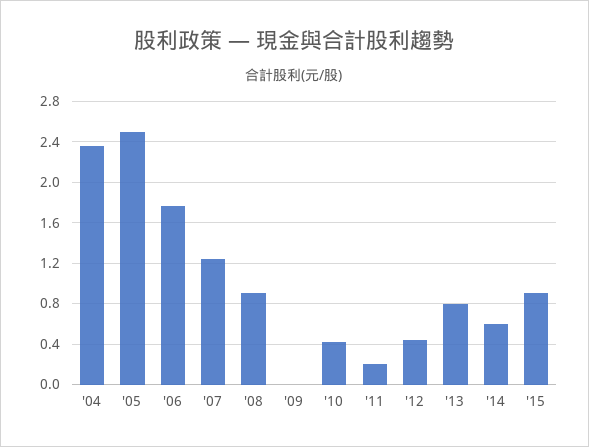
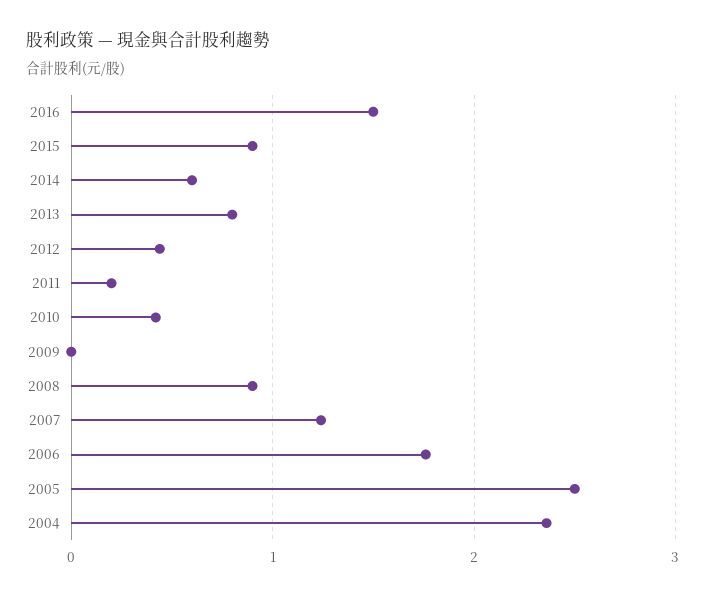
2016: none -> 1.5

